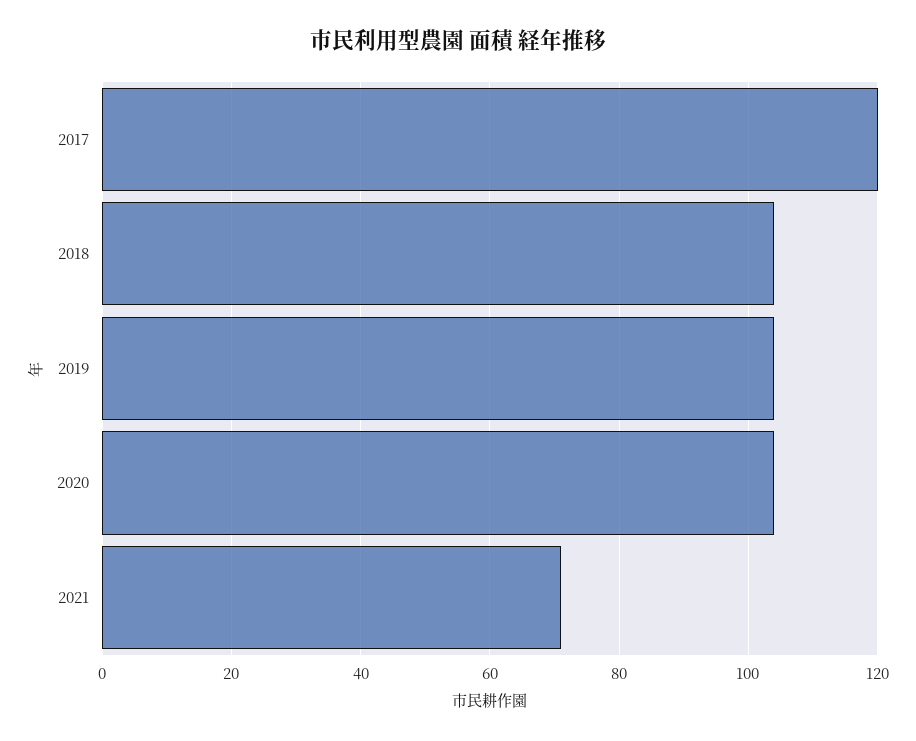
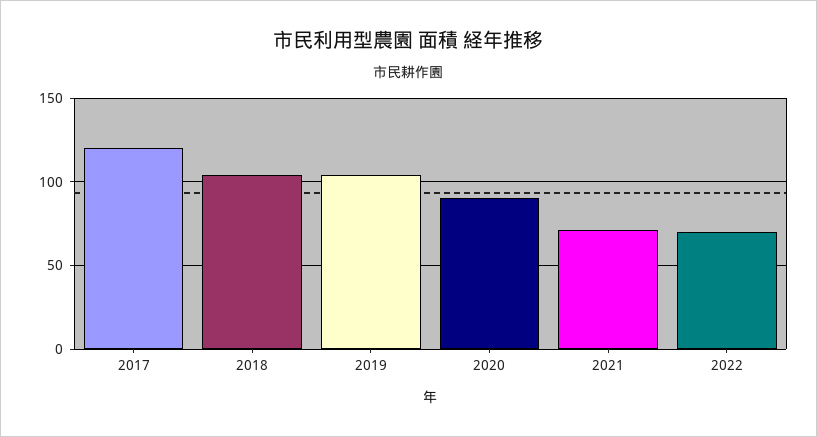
2020: 105 -> 90
2022: none -> 70

